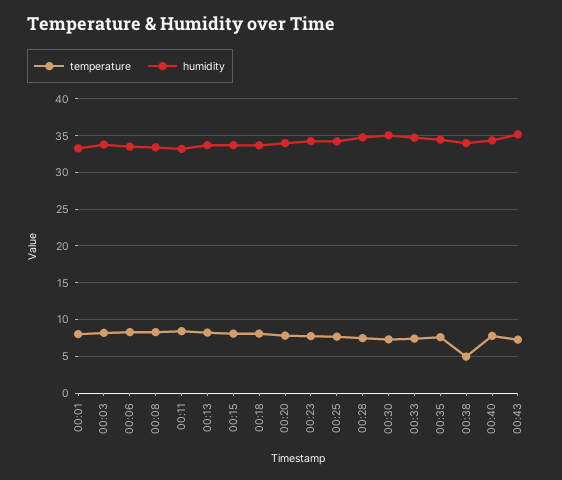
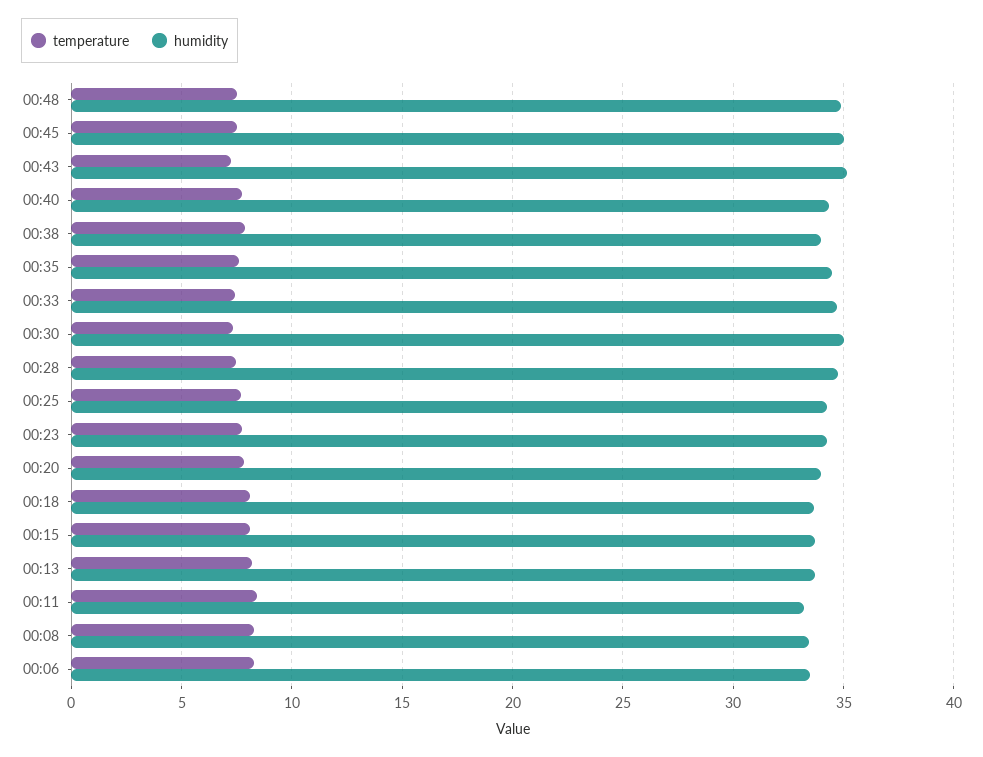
temperature, 00:01: 8 -> none
humidity, 00:01: 33 -> none
temperature, 00:03: 8 -> none
humidity, 00:03: 34 -> none
temperature, 00:38: 5 -> 8
temperature, 00:48: none -> 7.5
humidity, 00:48: none -> 35
temperature, 00:45: none -> 7.5
humidity, 00:45: none -> 35

